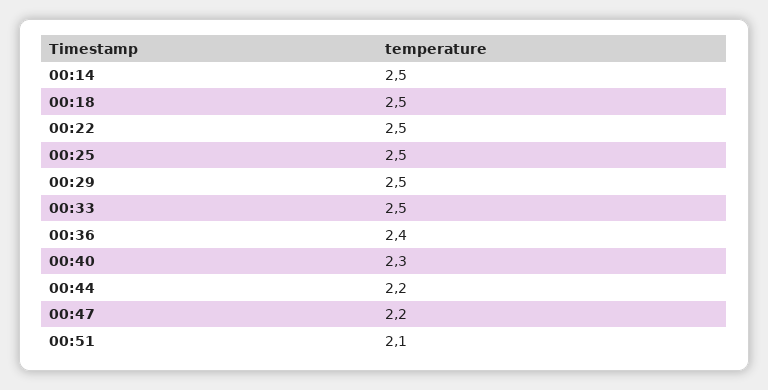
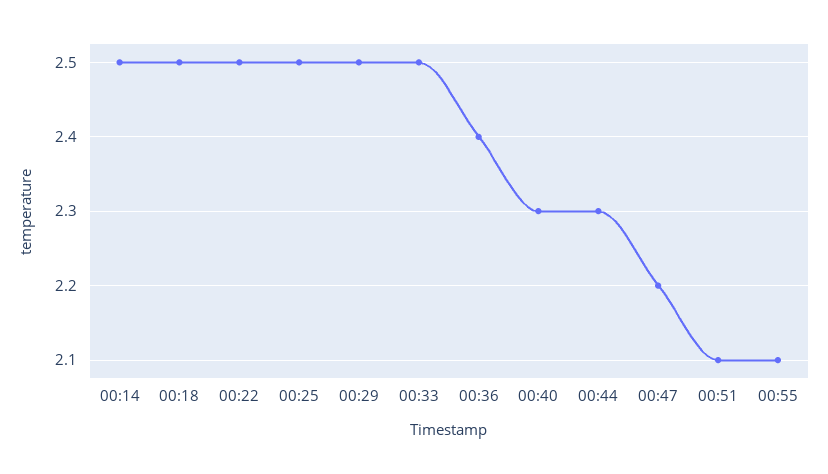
00:44: 2.2 -> 2.3
00:55: none -> 2.1

